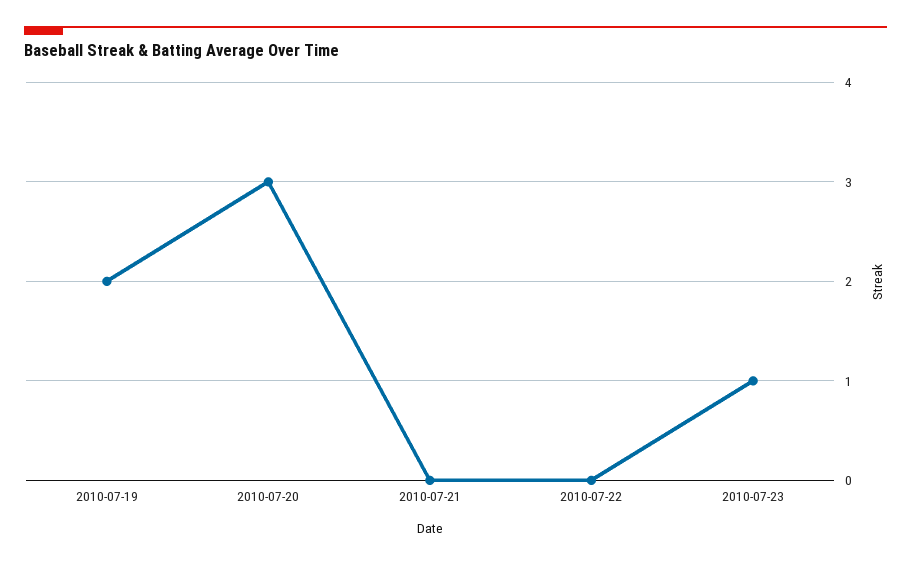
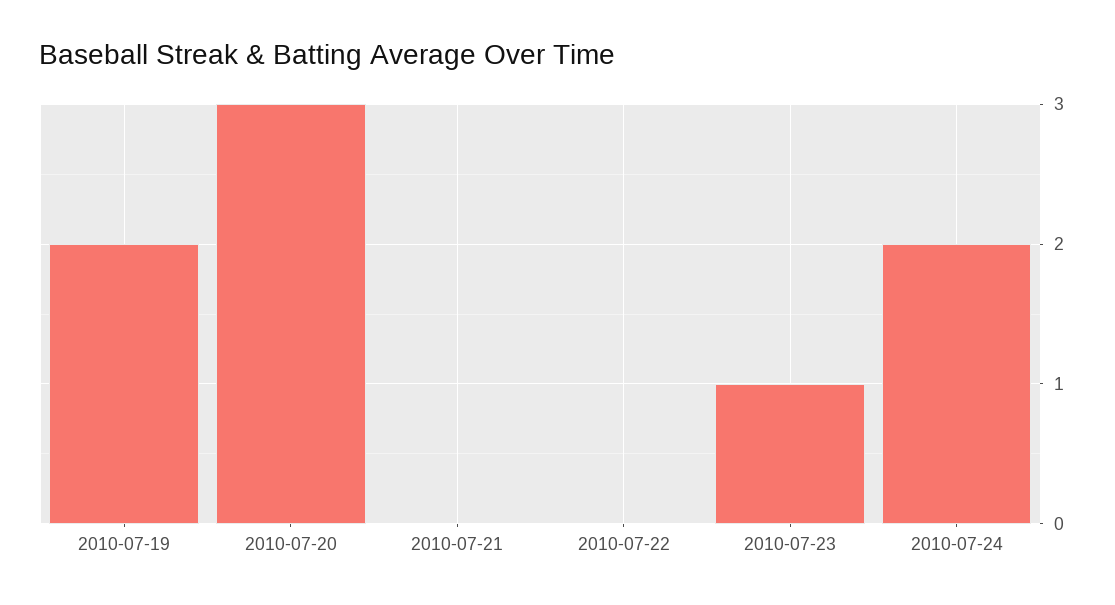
2010-07-24: none -> 2

